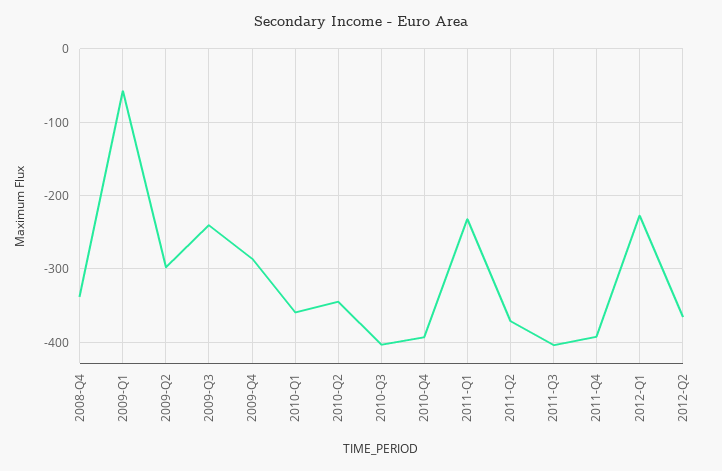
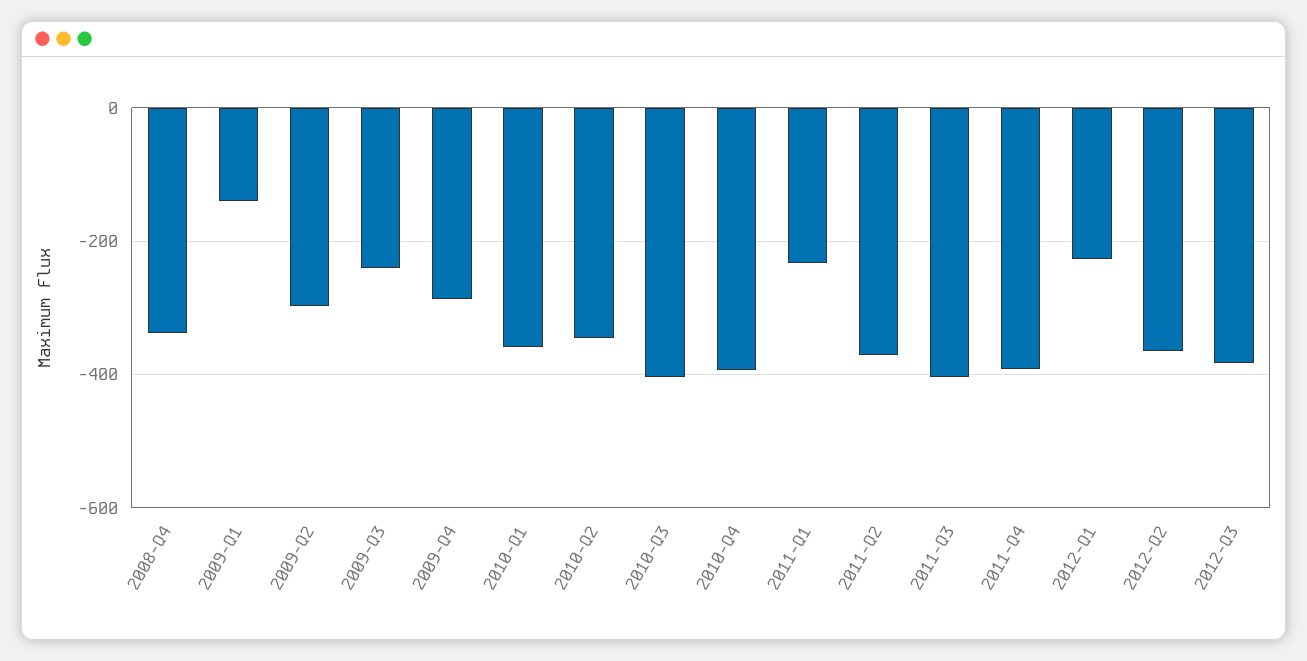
2009-Q1: -60 -> -140
2012-Q3: none -> -380

